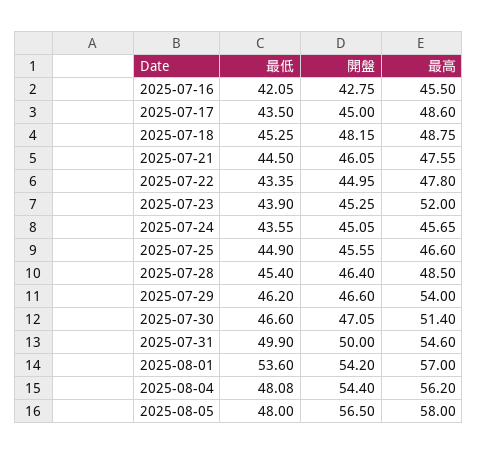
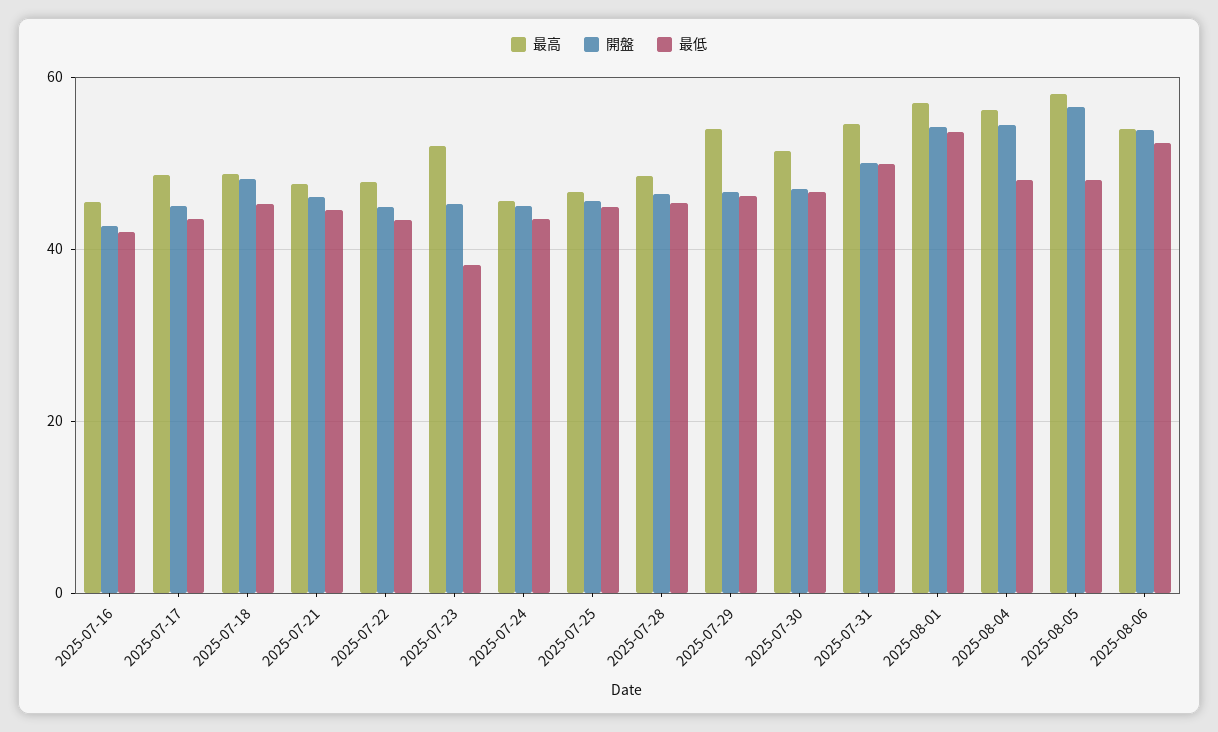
最低, 2025-07-23: 43.9 -> 38
最高, 2025-08-06: none -> 54
開盤, 2025-08-06: none -> 54
最低, 2025-08-06: none -> 52

